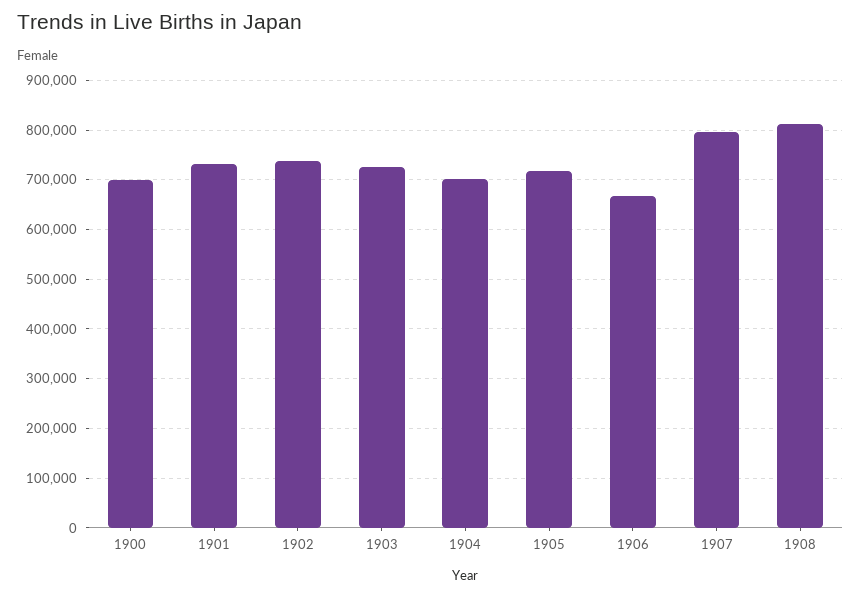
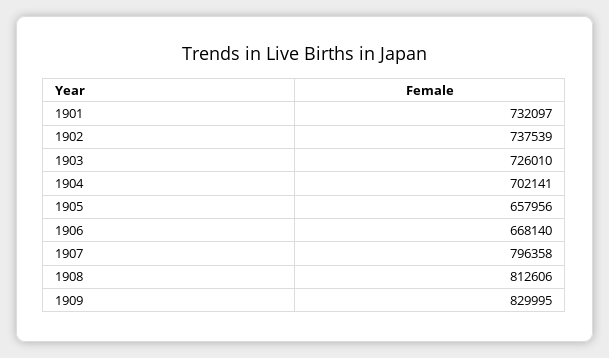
1900: 700000 -> none
1905: 720000 -> 657956
1909: none -> 829995

